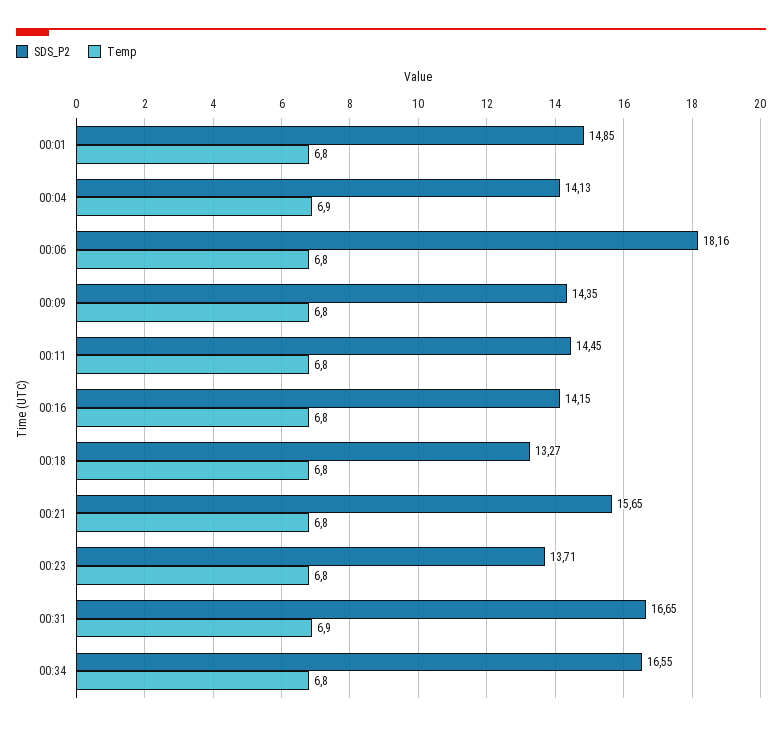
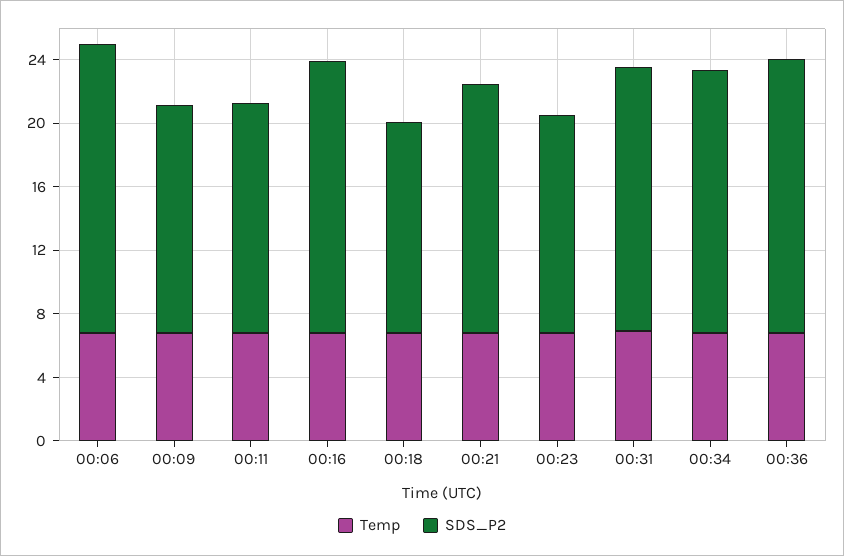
SDS_P2, 00:01: 14.85 -> none
Temp, 00:01: 6.8 -> none
SDS_P2, 00:04: 14.13 -> none
Temp, 00:04: 6.9 -> none
SDS_P2, 00:16: 14.15 -> 17
Temp, 00:36: none -> 7
SDS_P2, 00:36: none -> 17

